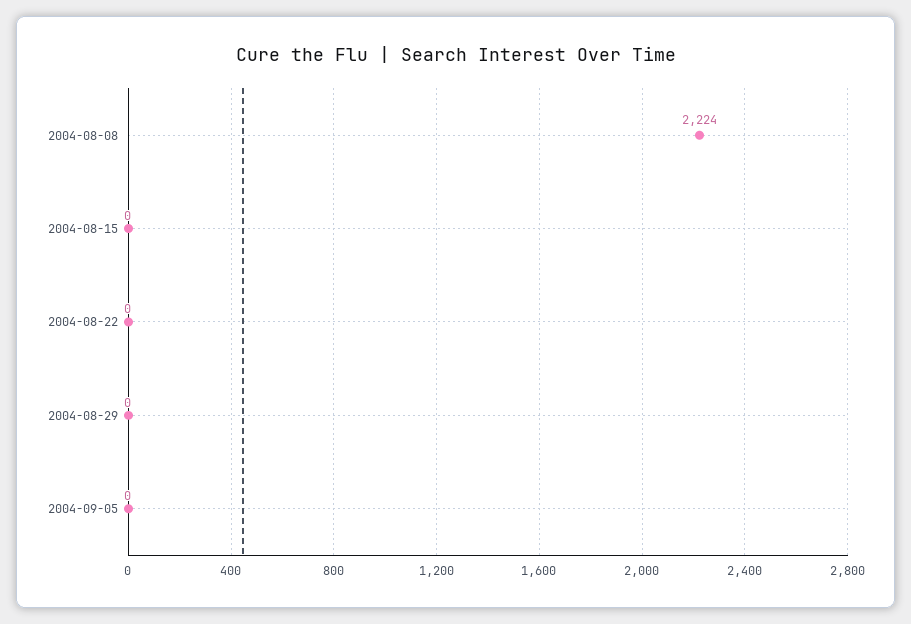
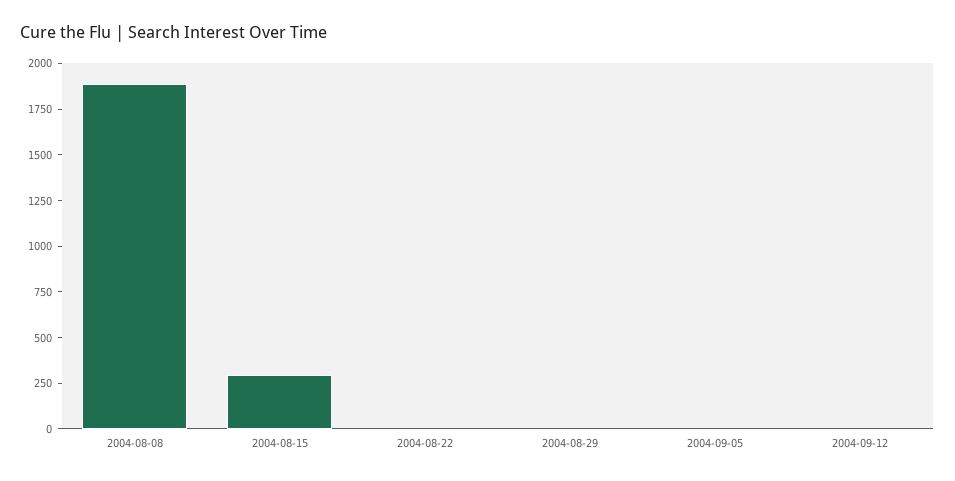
2004-08-08: 2224 -> 1900
2004-08-15: 0 -> 300
2004-09-12: none -> 0

